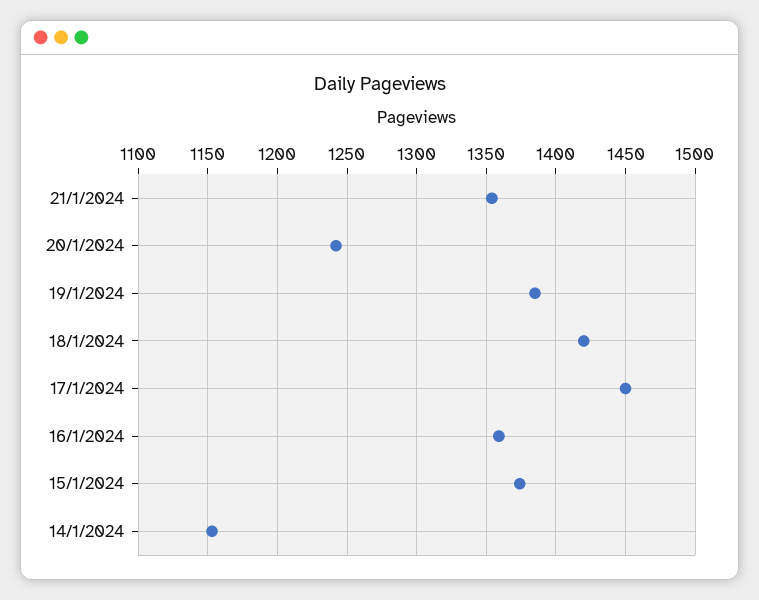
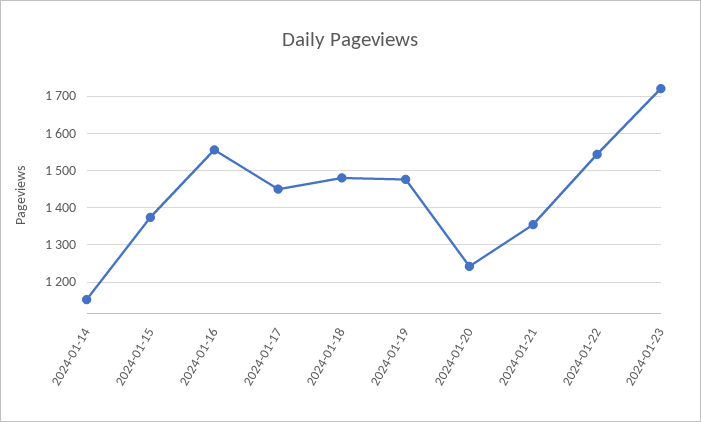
19/1/2024: 1385 -> 1480
18/1/2024: 1420 -> 1480
16/1/2024: 1360 -> 1560
2024-01-22: none -> 1540
2024-01-23: none -> 1720

